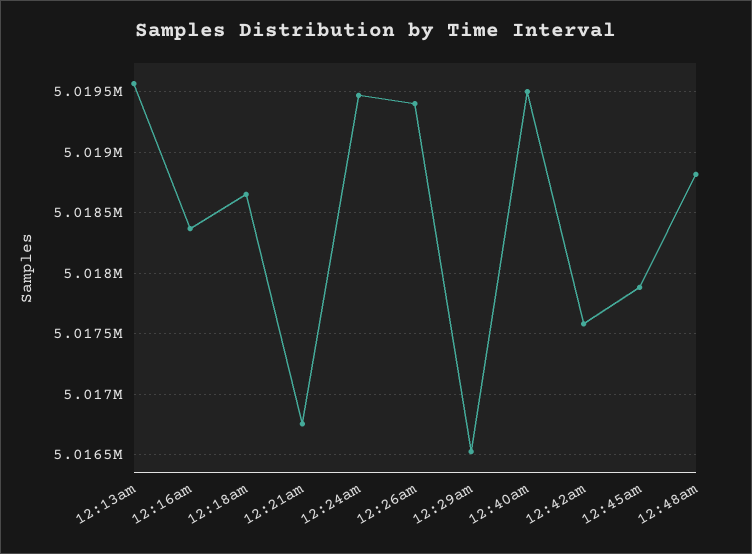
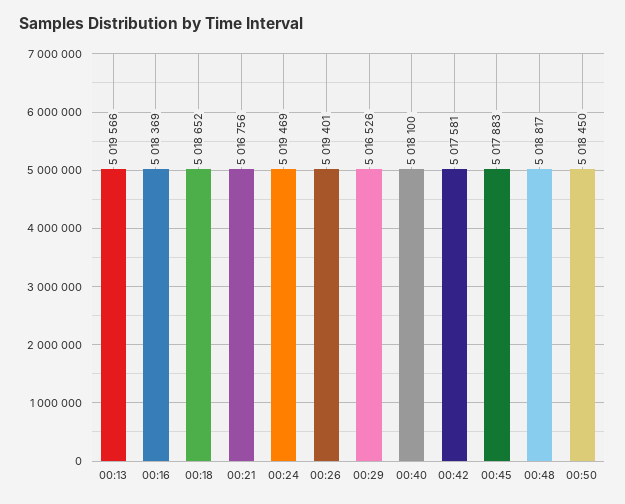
12:40am: 5019500 -> 5018100
00:50: none -> 5018450

